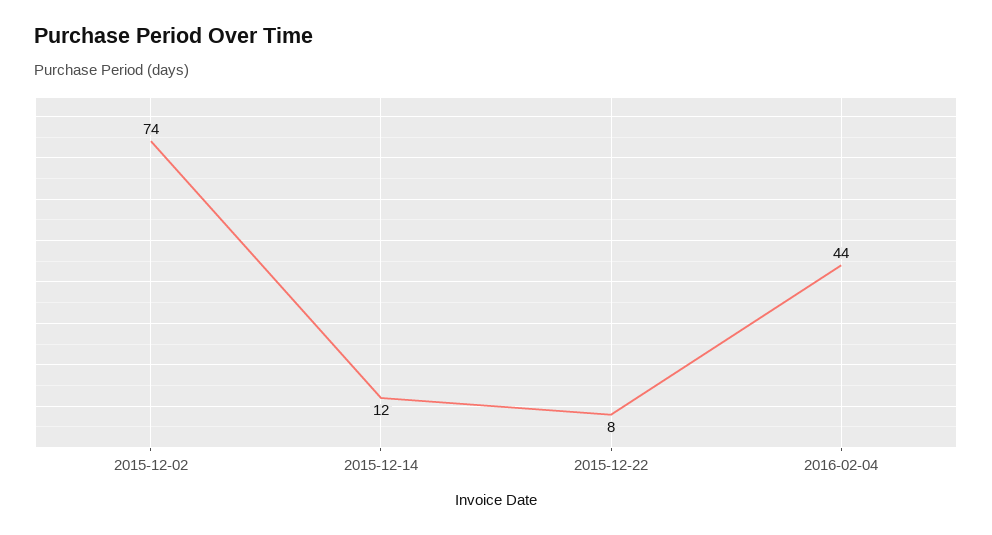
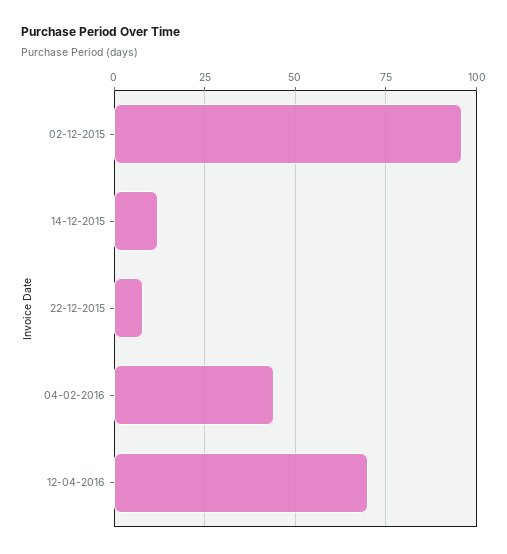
2015-12-02: 74 -> 95
12-04-2016: none -> 70

